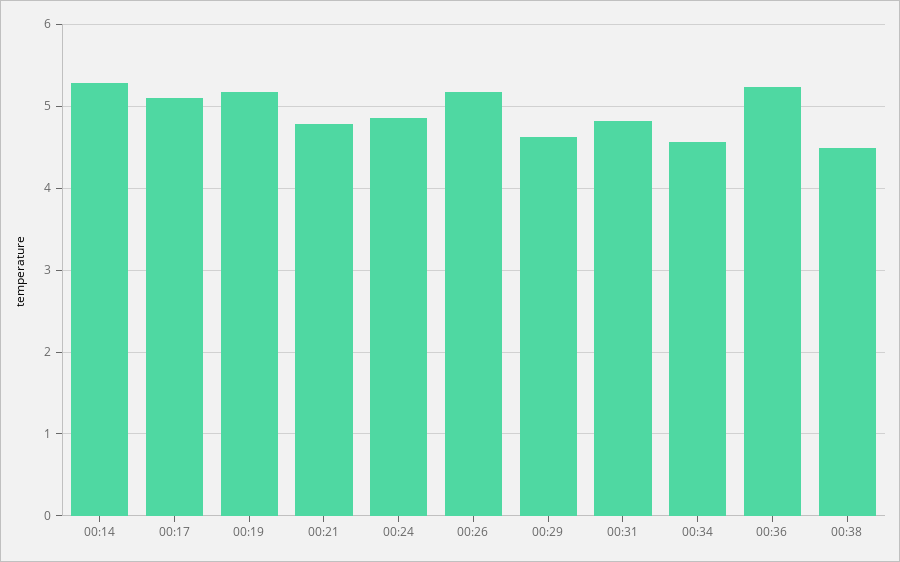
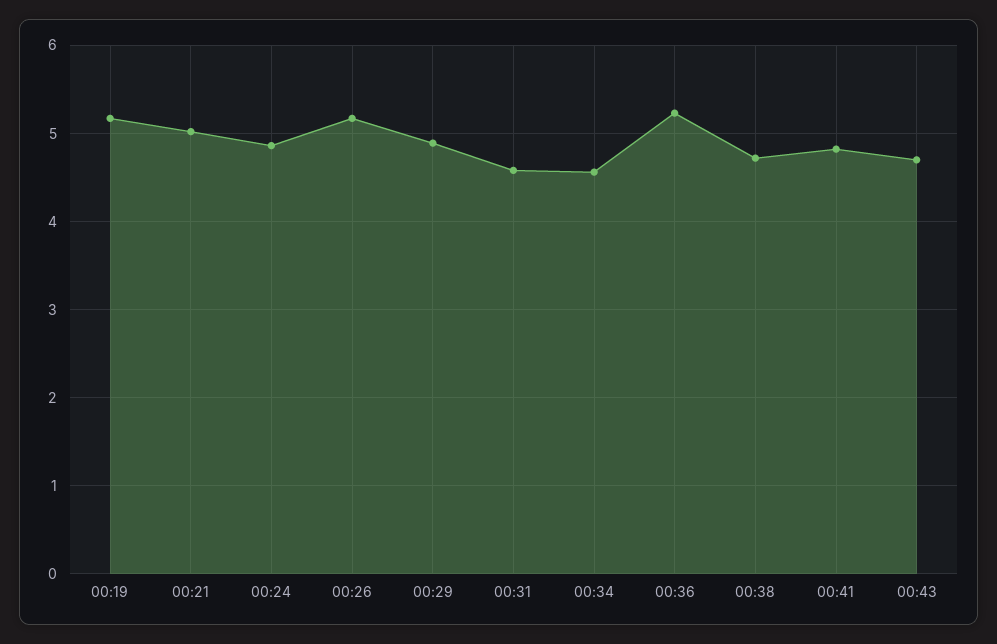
00:14: 5.3 -> none
00:17: 5.1 -> none
00:21: 4.8 -> 5
00:29: 4.6 -> 4.9
00:31: 4.8 -> 4.6
00:38: 4.5 -> 4.7
00:41: none -> 4.8
00:43: none -> 4.7

